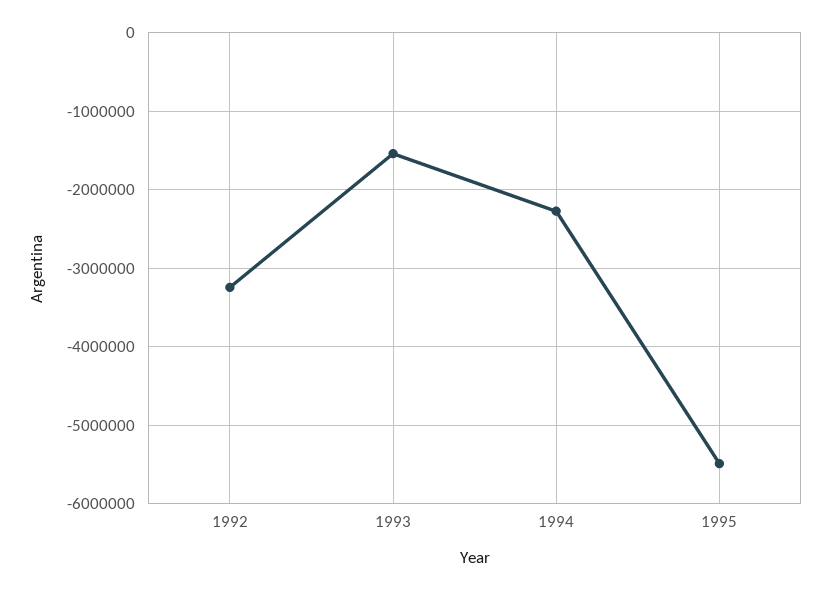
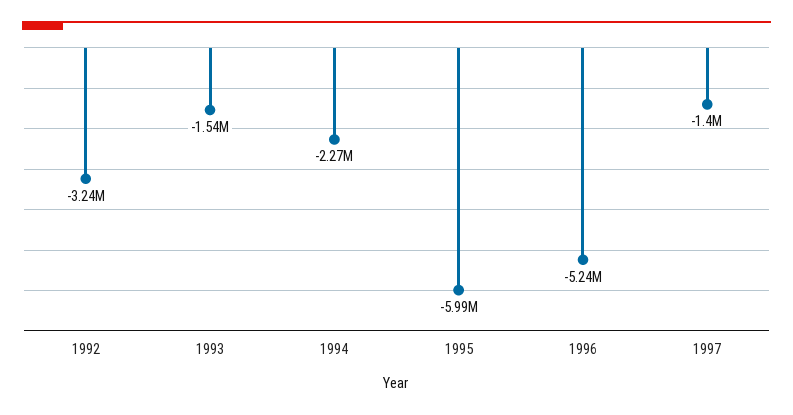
1995: -5500000 -> -5990000
1996: none -> -5240000
1997: none -> -1400000

